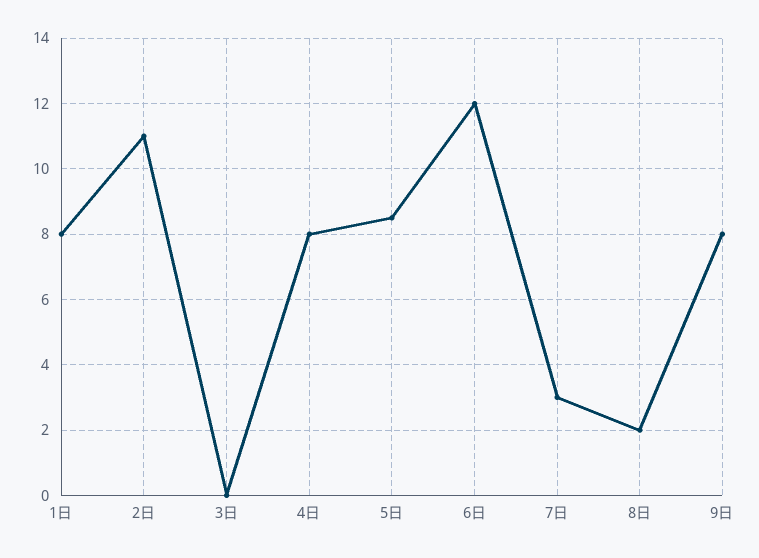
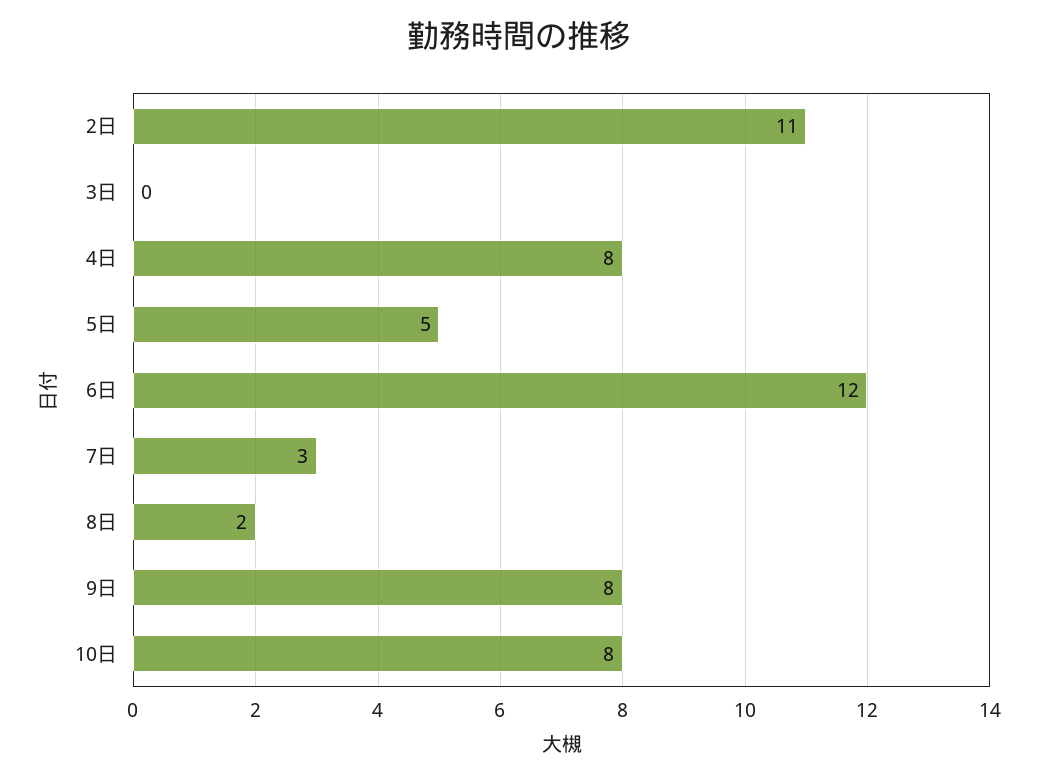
1日: 8 -> none
5日: 8.5 -> 5
10日: none -> 8

